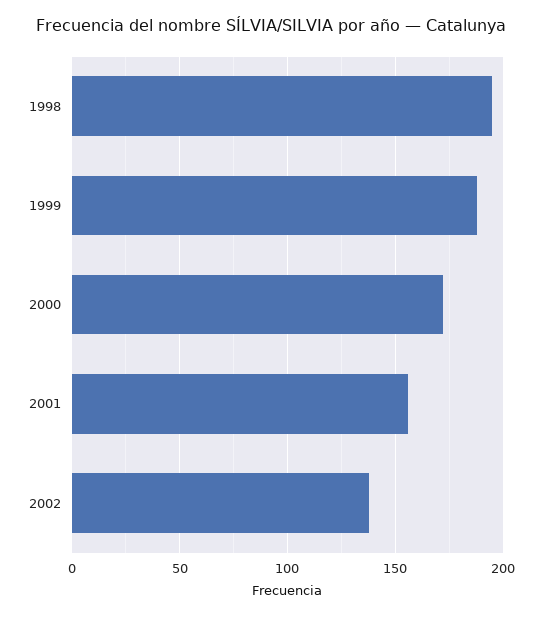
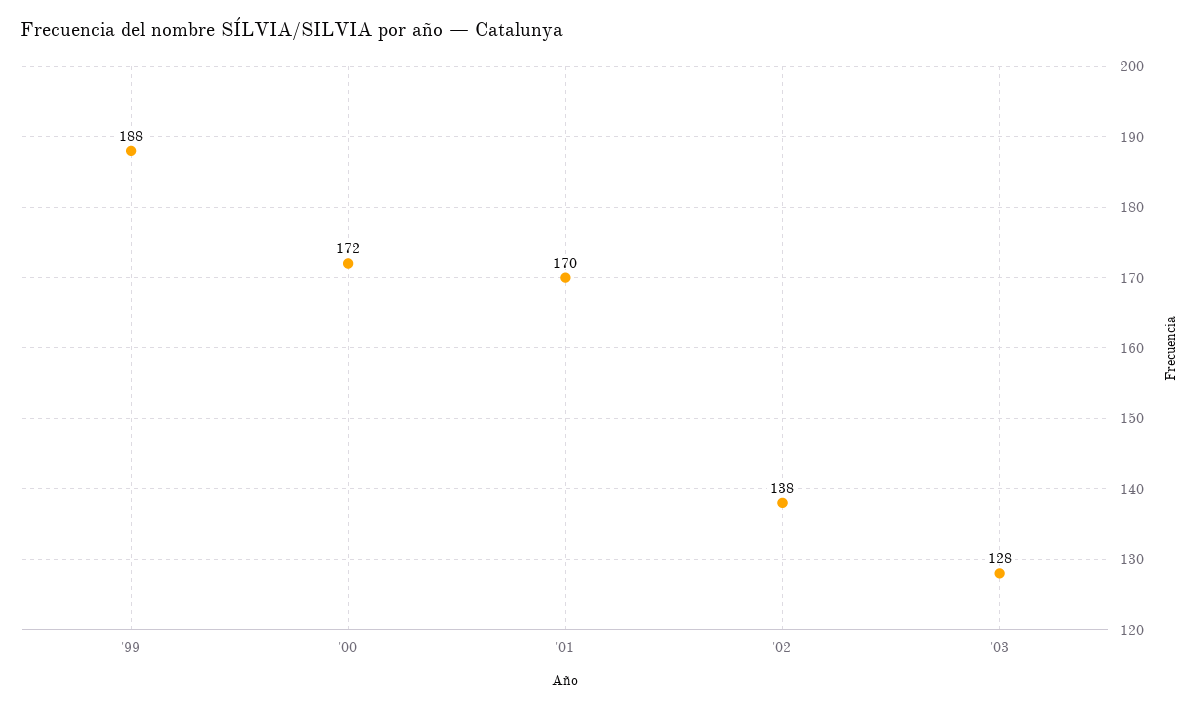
1998: 195 -> none
2001: 155 -> 170
'03: none -> 128

